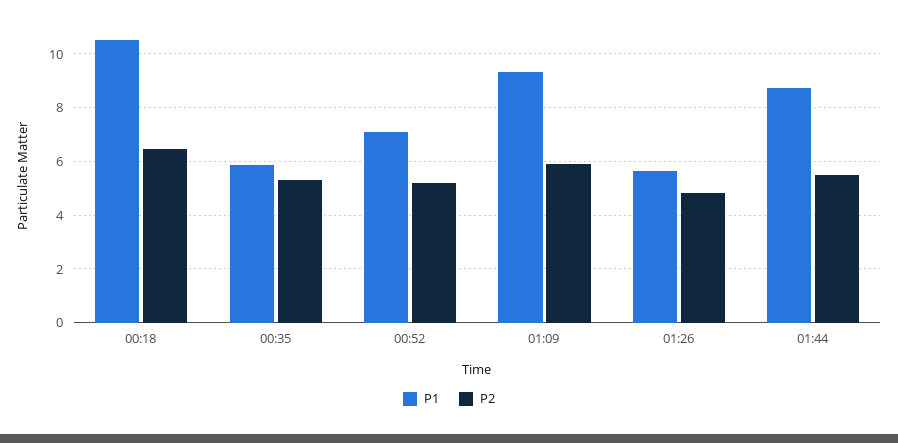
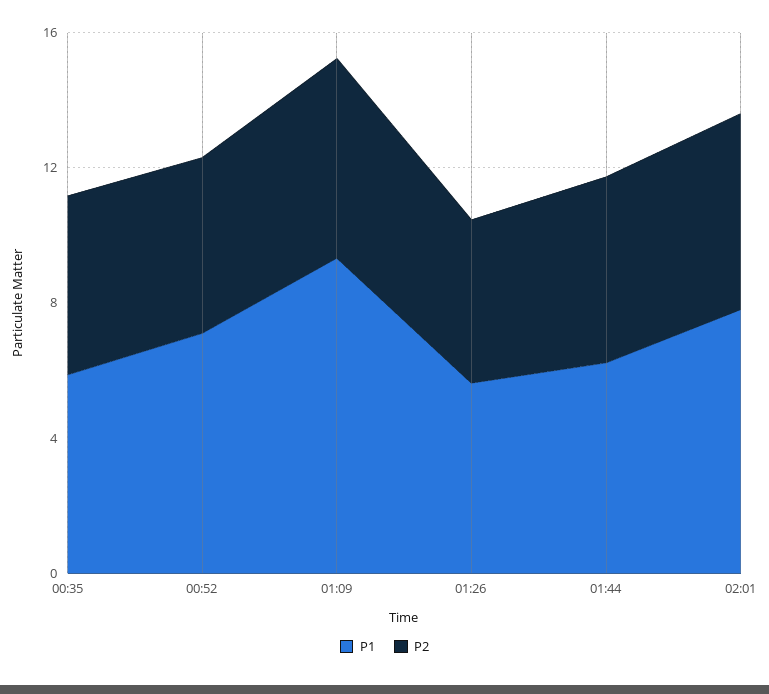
P1, 00:18: 10.5 -> none
P2, 00:18: 6.5 -> none
P1, 01:44: 8.75 -> 6
P1, 02:01: none -> 8
P2, 02:01: none -> 6

